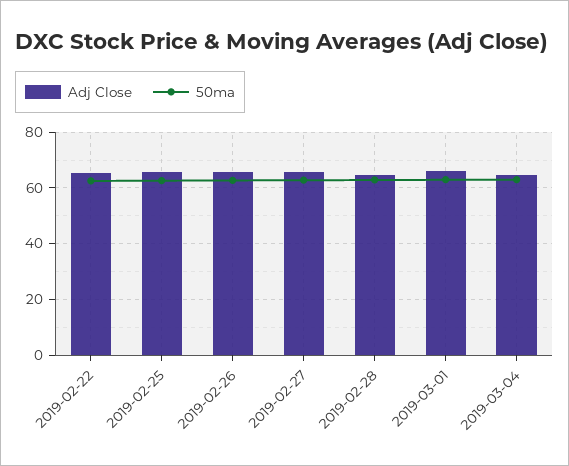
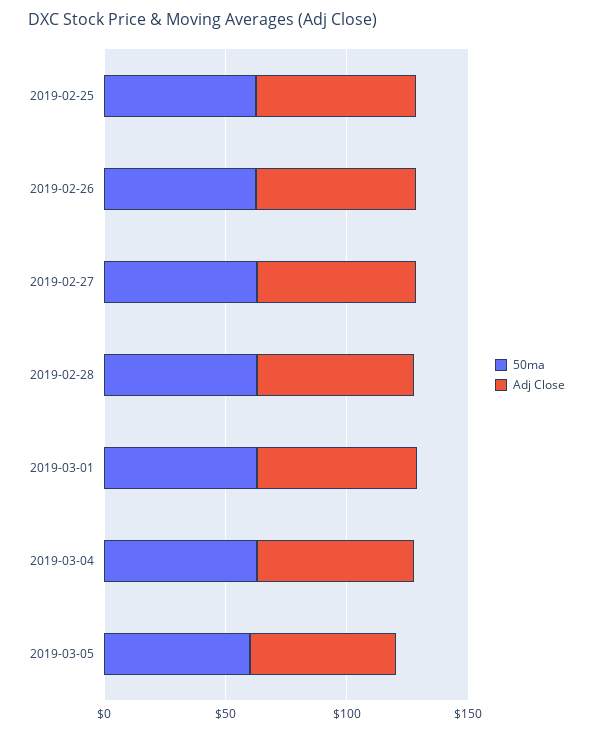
Adj Close, 2019-02-22: 65 -> none
50ma, 2019-02-22: 62.5 -> none
50ma, 2019-03-05: none -> 60
Adj Close, 2019-03-05: none -> 60

